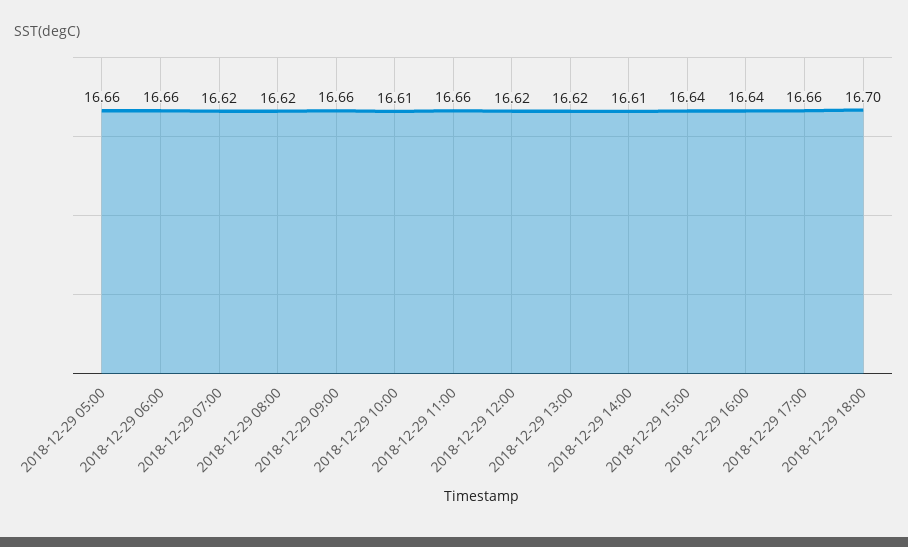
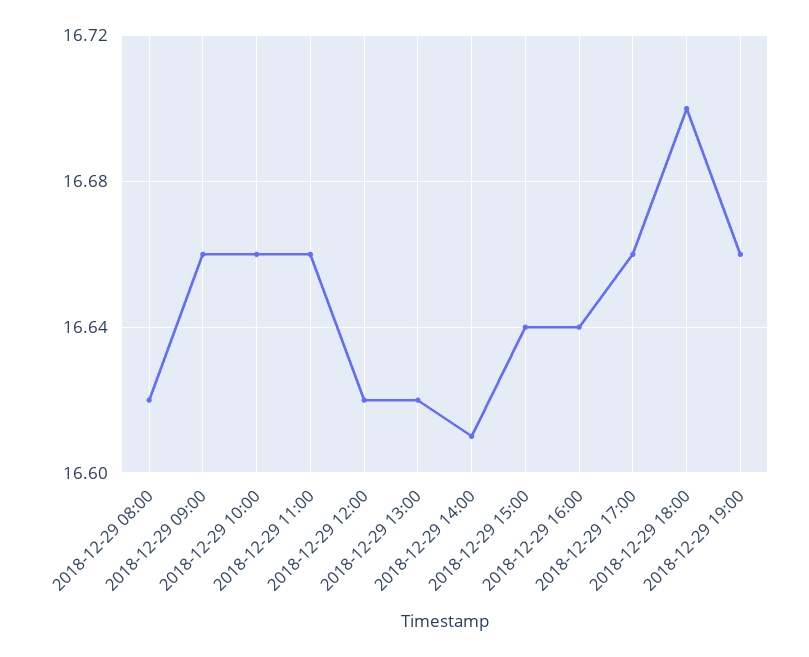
2018-12-29 05:00: 16.66 -> none
2018-12-29 06:00: 16.66 -> none
2018-12-29 07:00: 16.62 -> none
2018-12-29 10:00: 16.61 -> 16.66
2018-12-29 19:00: none -> 16.66

